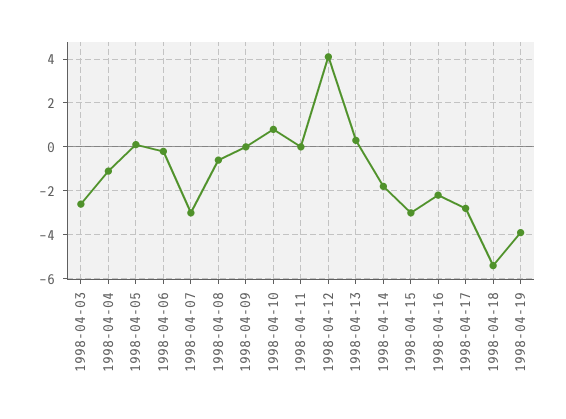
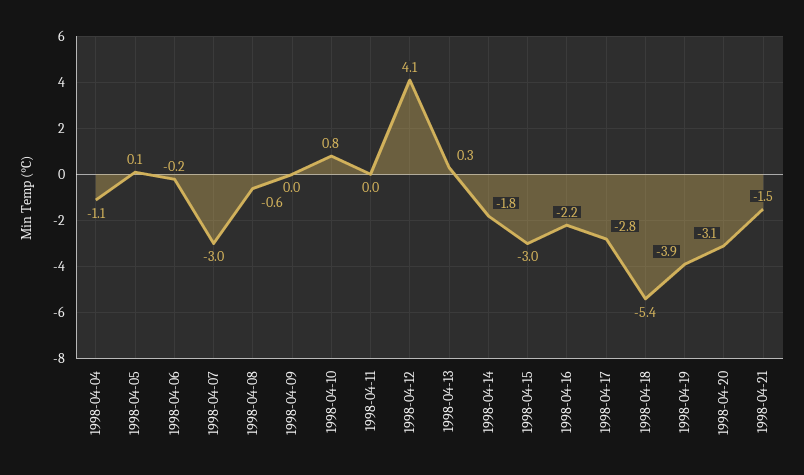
1998-04-03: -2.5 -> none
1998-04-20: none -> -3.1
1998-04-21: none -> -1.5

